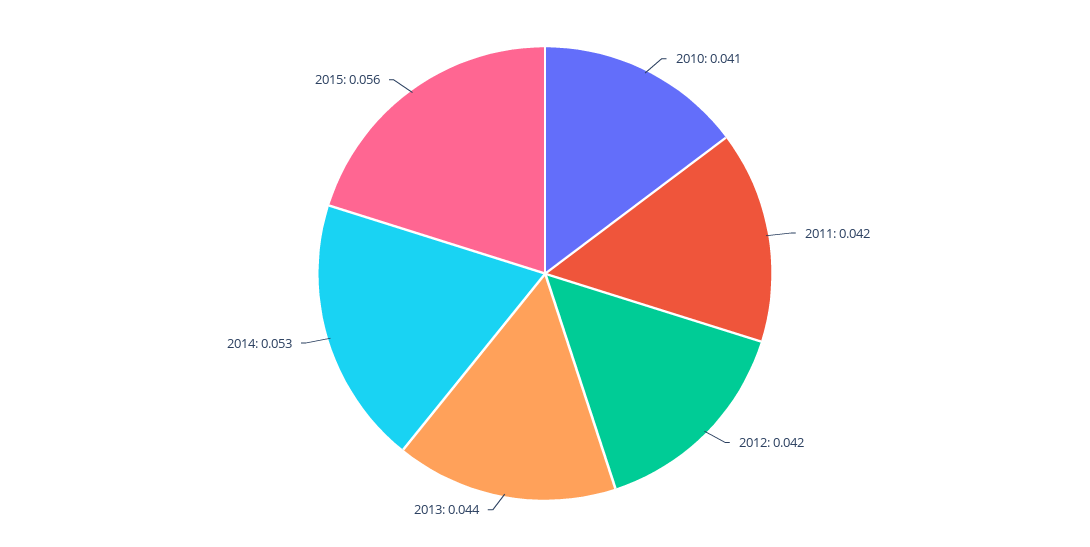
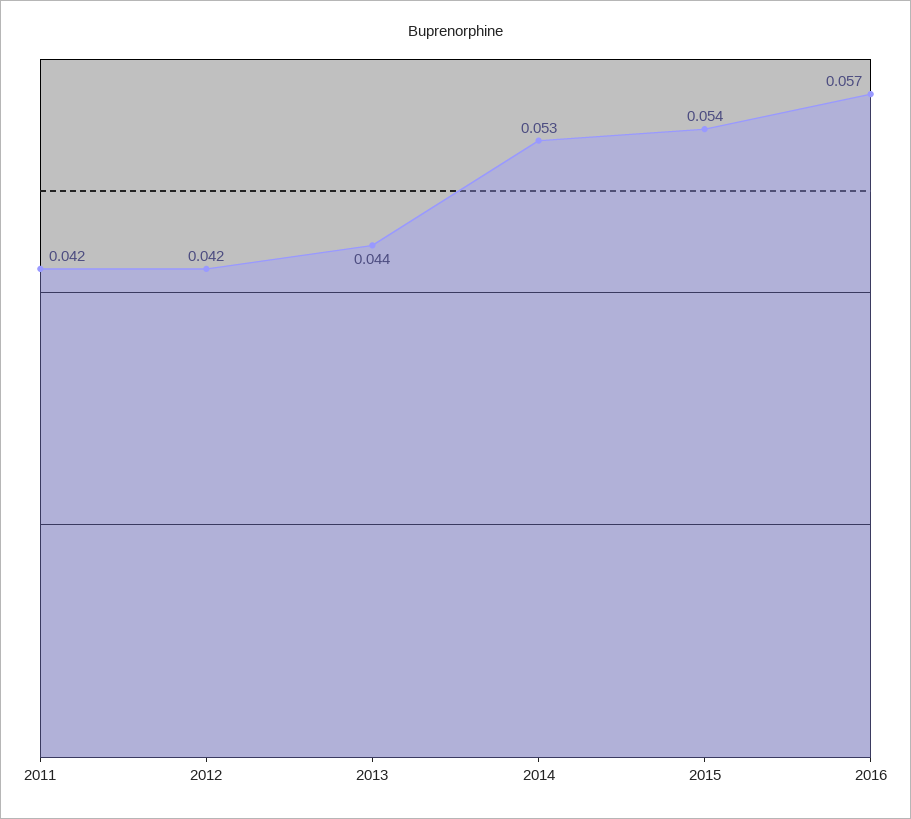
2010: 0.041 -> none
2015: 0.056 -> 0.054
2016: none -> 0.057

